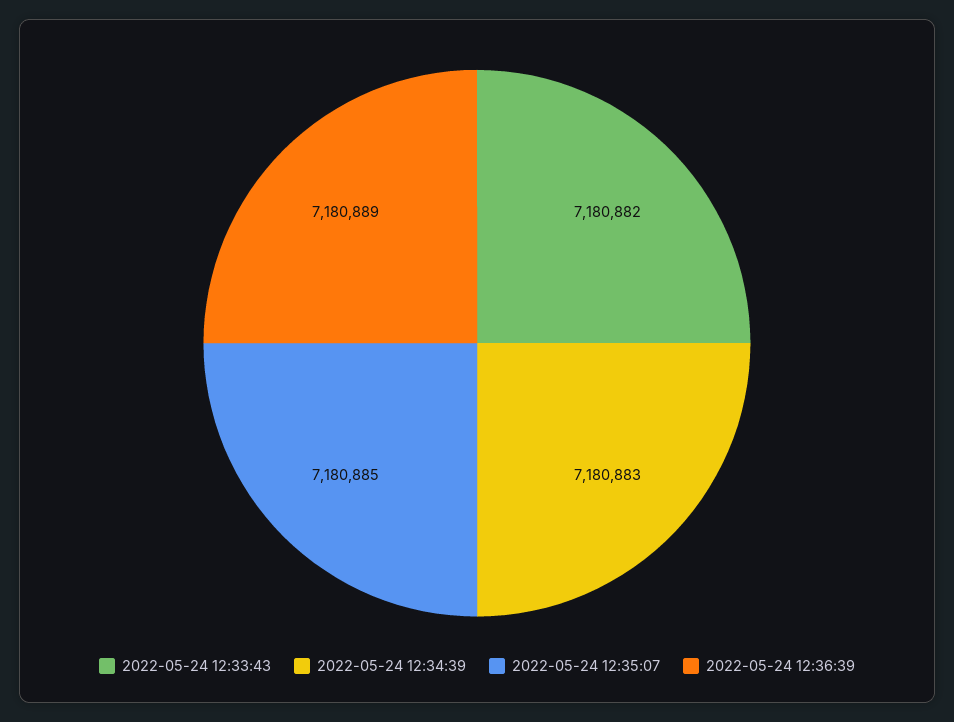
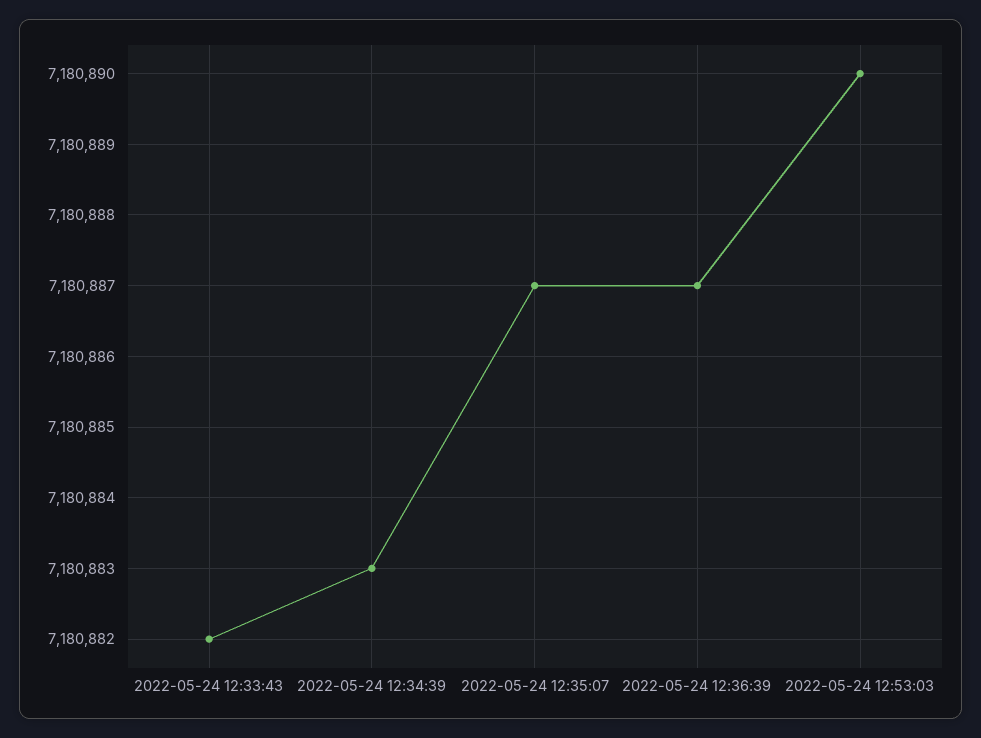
2022-05-24 12:35:07: 7180885 -> 7180887
2022-05-24 12:36:39: 7180889 -> 7180887
2022-05-24 12:53:03: none -> 7180890

